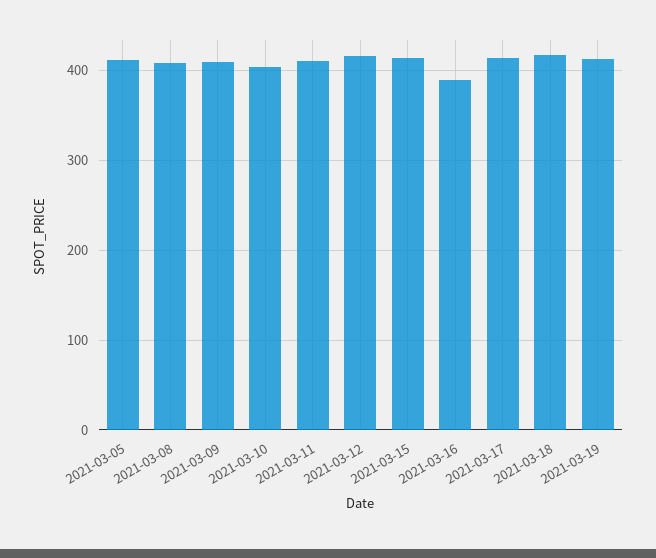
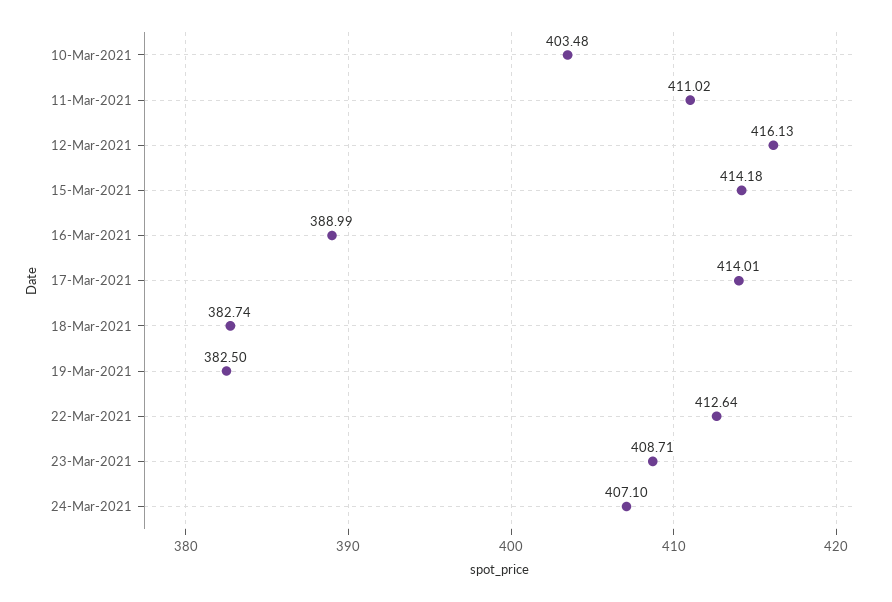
2021-03-05: 410 -> none
2021-03-08: 410 -> none
2021-03-09: 410 -> none
2021-03-18: 420 -> 382.74
2021-03-19: 410 -> 382.5
22-Mar-2021: none -> 412.64
23-Mar-2021: none -> 408.71
24-Mar-2021: none -> 407.1

